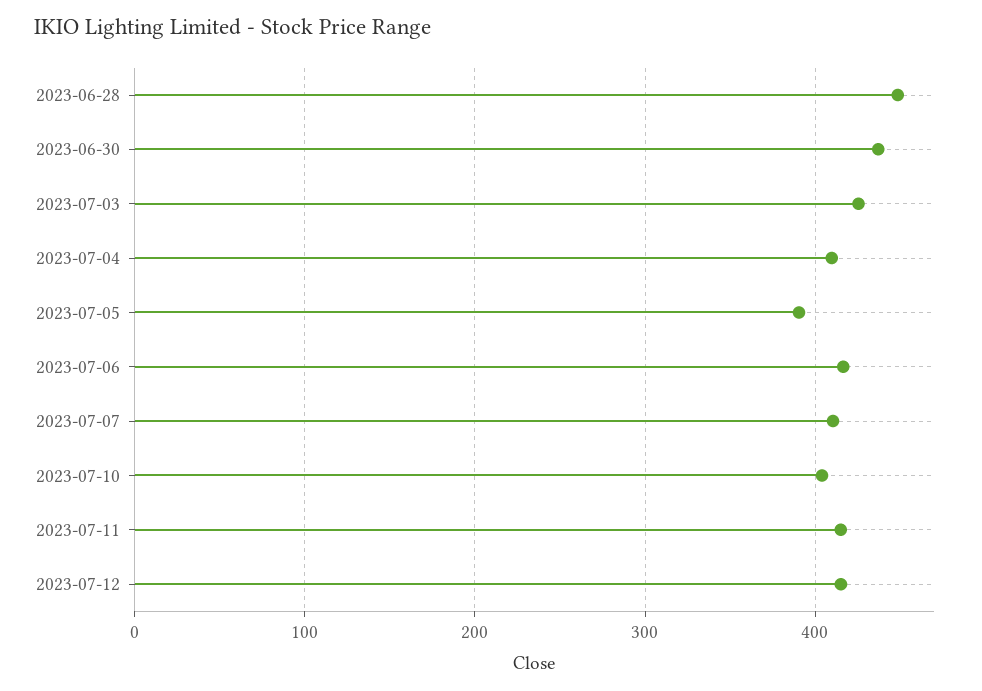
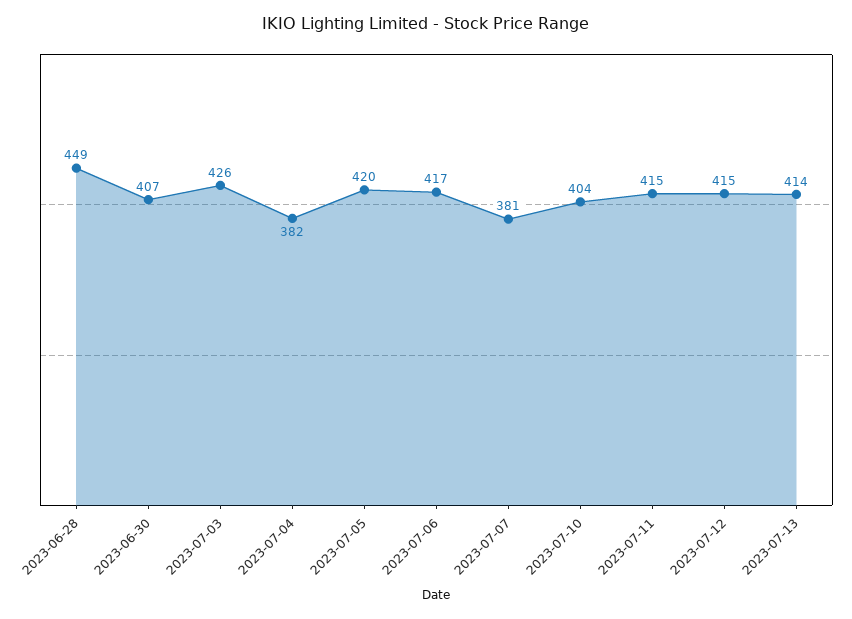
2023-06-30: 440 -> 407
2023-07-04: 410 -> 382
2023-07-05: 390 -> 420
2023-07-07: 410 -> 381
2023-07-13: none -> 414

